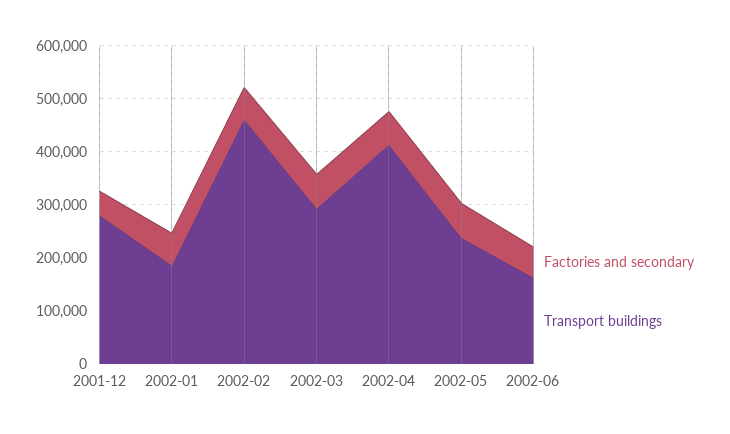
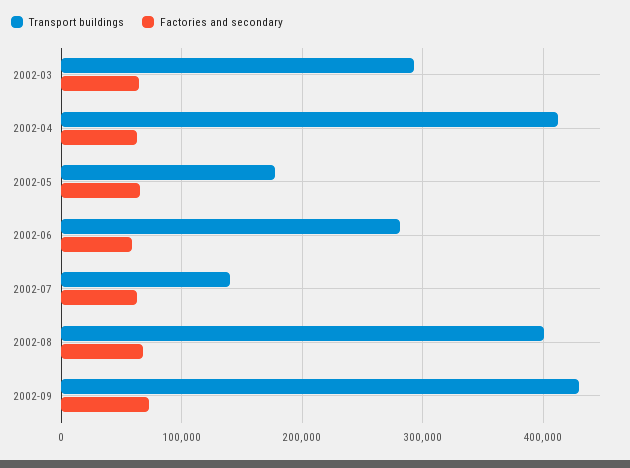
Factories and secondary, 2001-12: 40000 -> none
Transport buildings, 2001-12: 280000 -> none
Factories and secondary, 2002-01: 60000 -> none
Transport buildings, 2002-01: 180000 -> none
Factories and secondary, 2002-02: 60000 -> none
Transport buildings, 2002-02: 460000 -> none
Transport buildings, 2002-05: 240000 -> 180000
Transport buildings, 2002-06: 160000 -> 280000
Transport buildings, 2002-07: none -> 140000
Factories and secondary, 2002-07: none -> 60000
Transport buildings, 2002-08: none -> 400000
Factories and secondary, 2002-08: none -> 70000
Transport buildings, 2002-09: none -> 430000
Factories and secondary, 2002-09: none -> 70000

